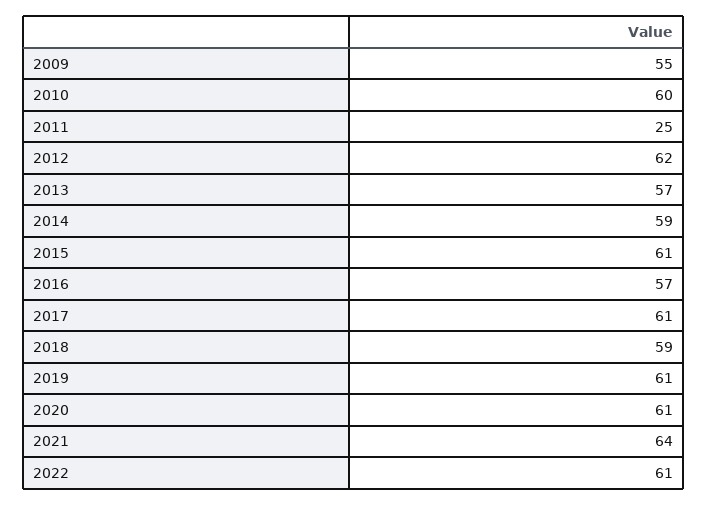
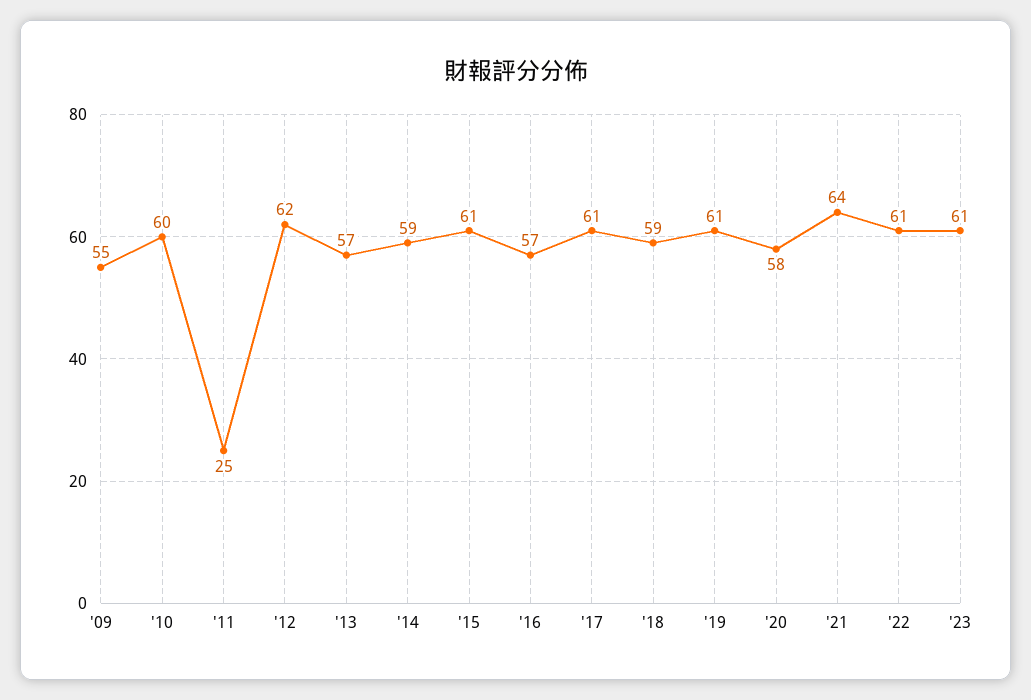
2020: 61 -> 58
'23: none -> 61

